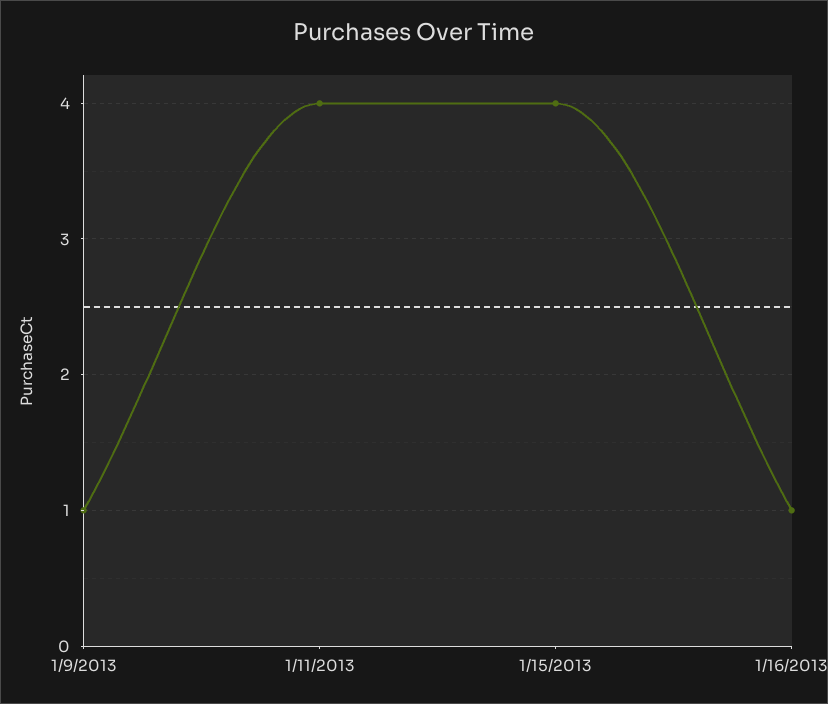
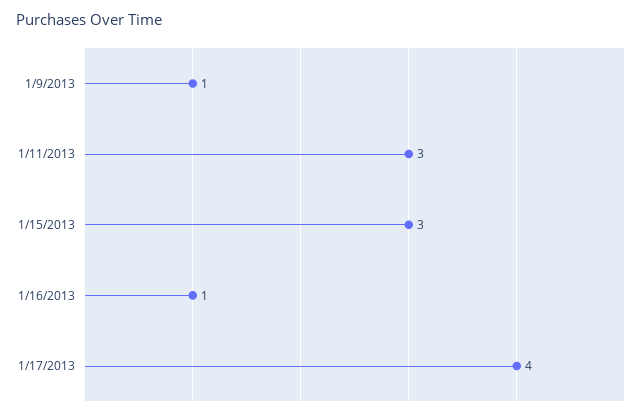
1/11/2013: 4 -> 3
1/15/2013: 4 -> 3
1/17/2013: none -> 4

